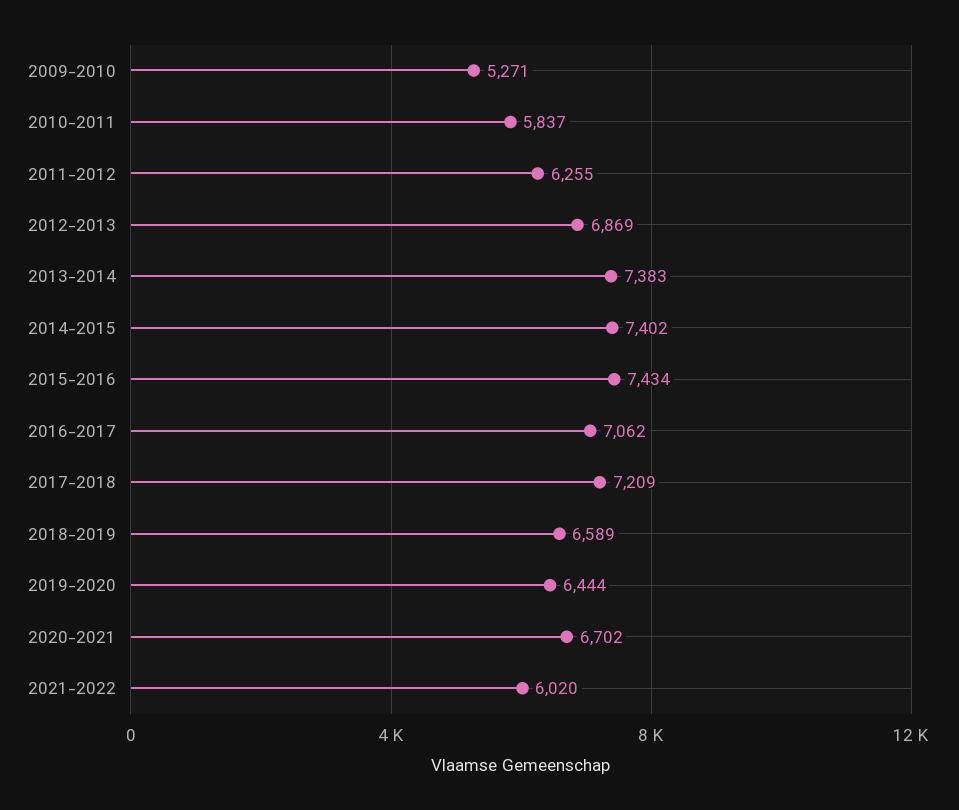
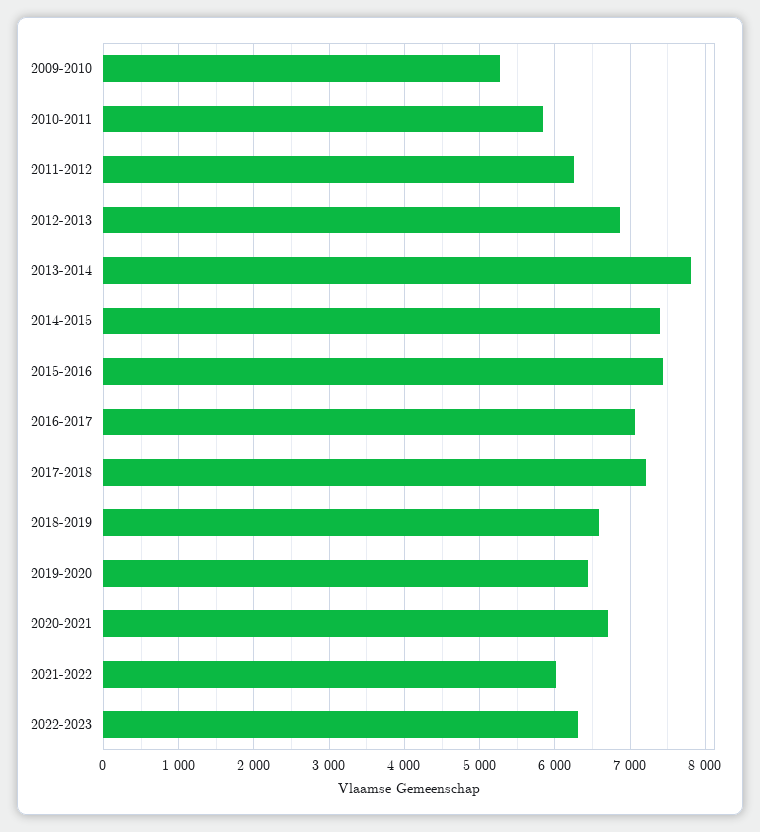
2013-2014: 7383 -> 7800
2022-2023: none -> 6300

